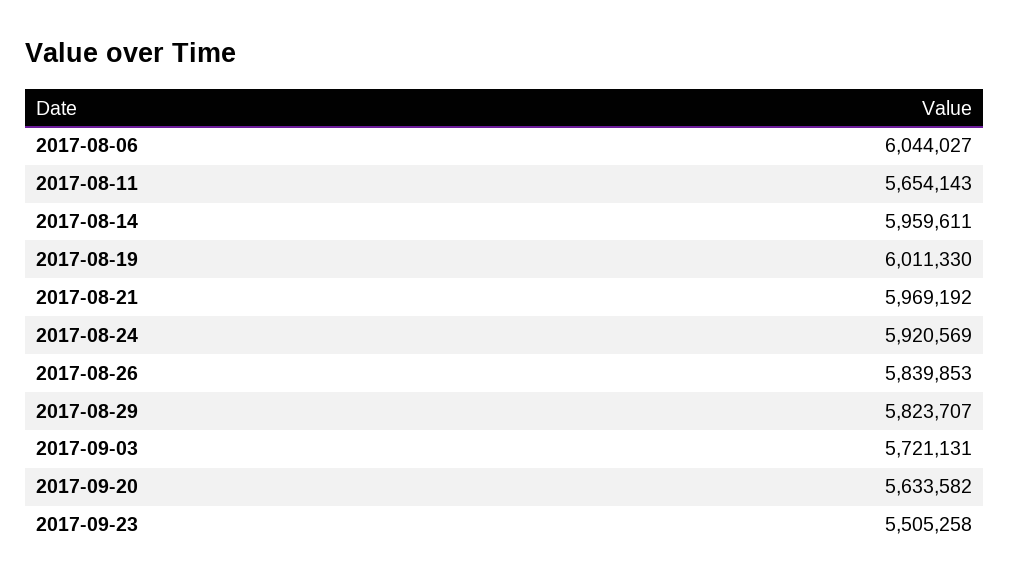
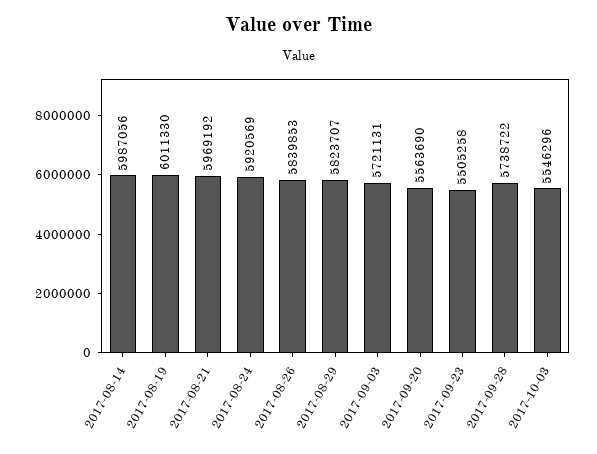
2017-08-06: 6044027 -> none
2017-08-11: 5654143 -> none
2017-08-14: 5959611 -> 5987056
2017-09-20: 5633582 -> 5563690
2017-09-28: none -> 5738722
2017-10-03: none -> 5546296

